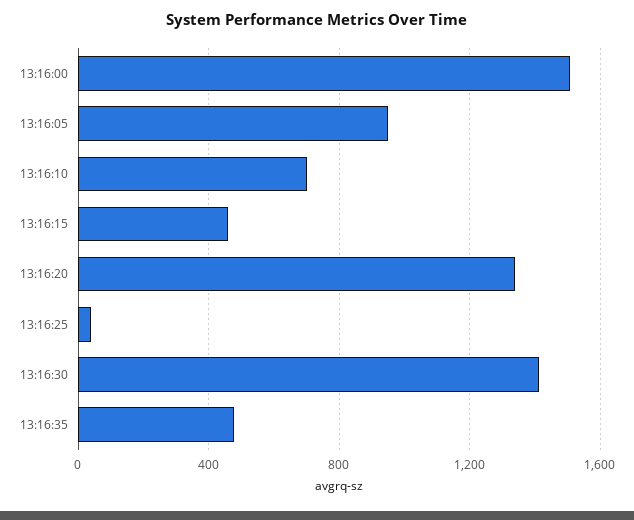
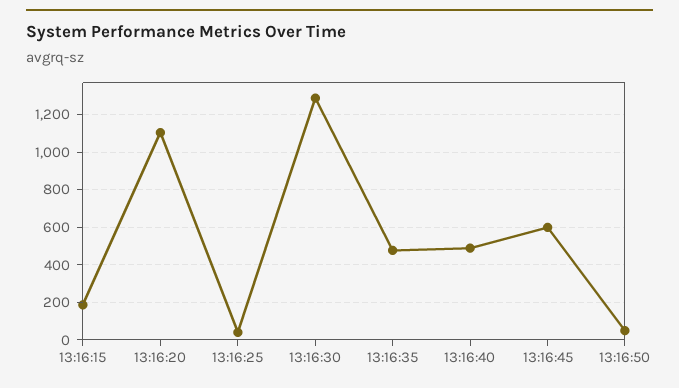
13:16:00: 1500 -> none
13:16:05: 950 -> none
13:16:10: 700 -> none
13:16:15: 450 -> 200
13:16:20: 1350 -> 1100
13:16:30: 1400 -> 1300
13:16:40: none -> 500
13:16:45: none -> 600
13:16:50: none -> 50

